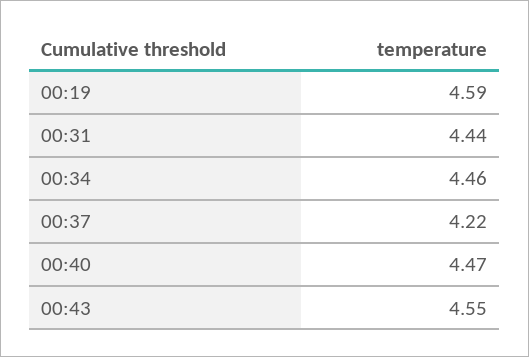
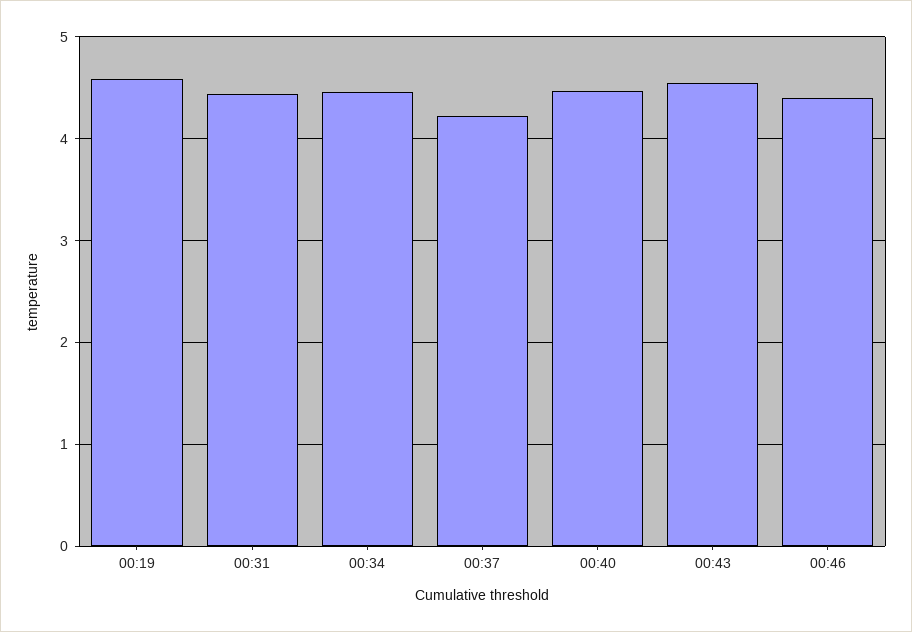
00:46: none -> 4.4

